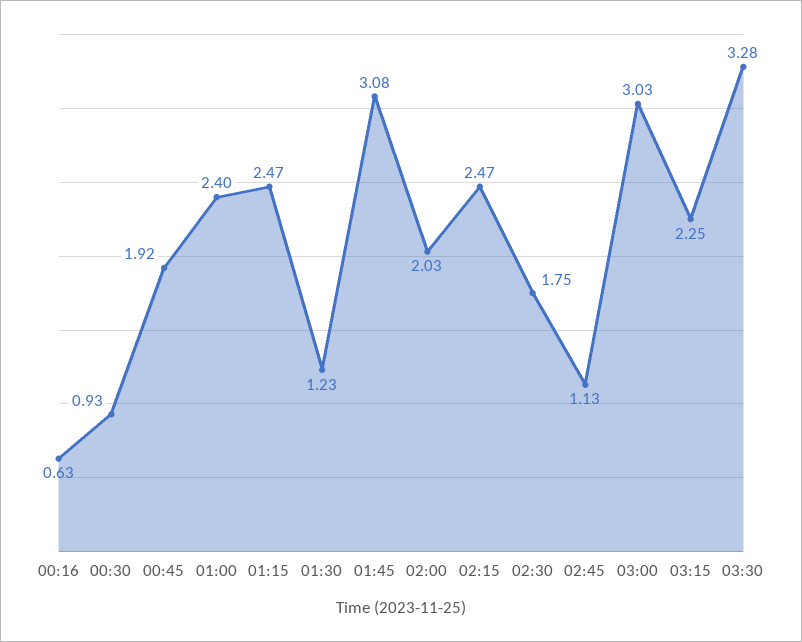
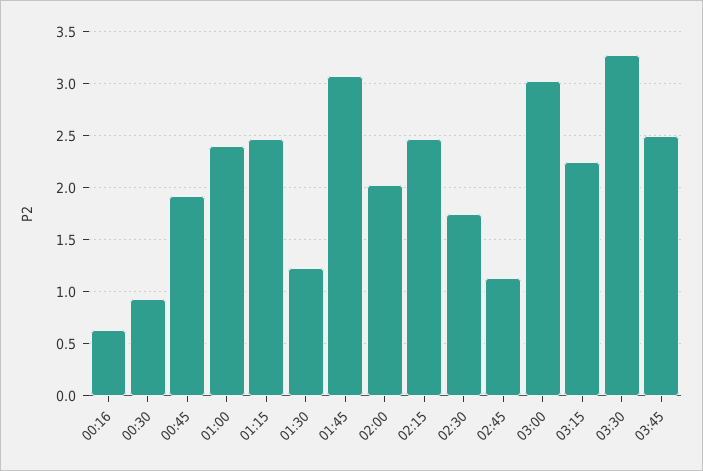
03:45: none -> 2.5

